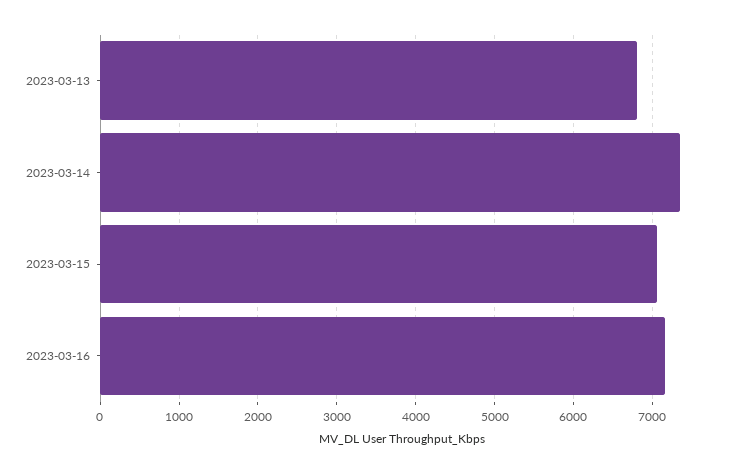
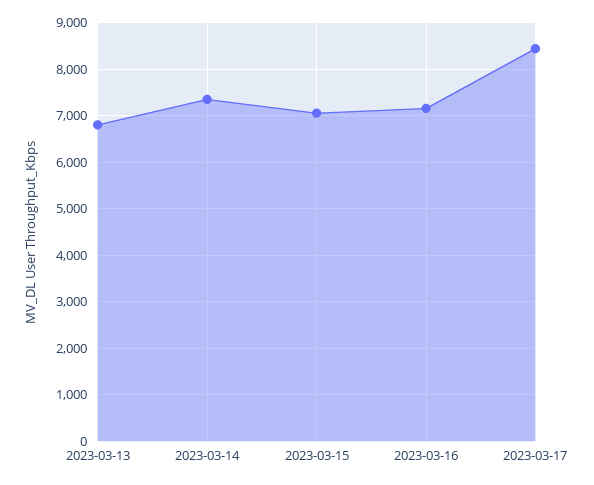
2023-03-17: none -> 8400

